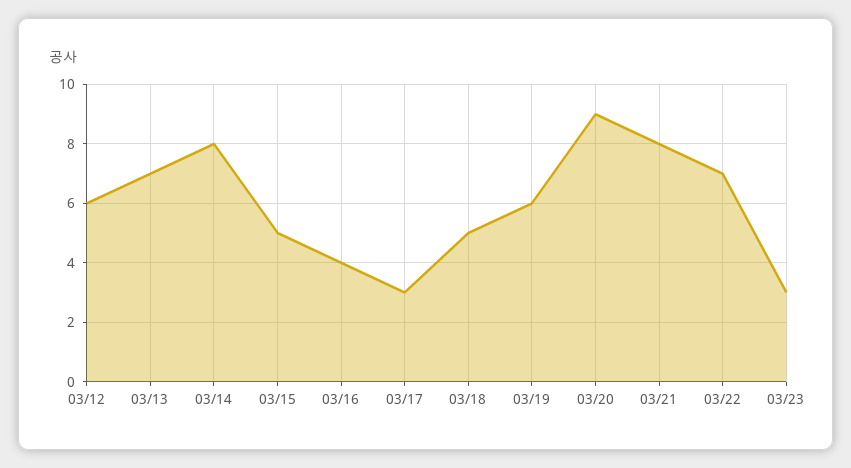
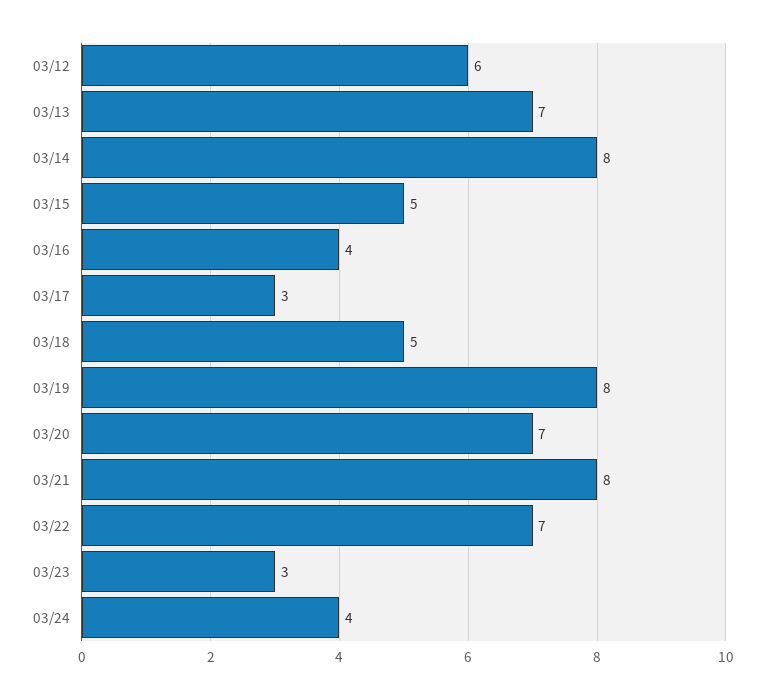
03/19: 6 -> 8
03/20: 9 -> 7
03/24: none -> 4

